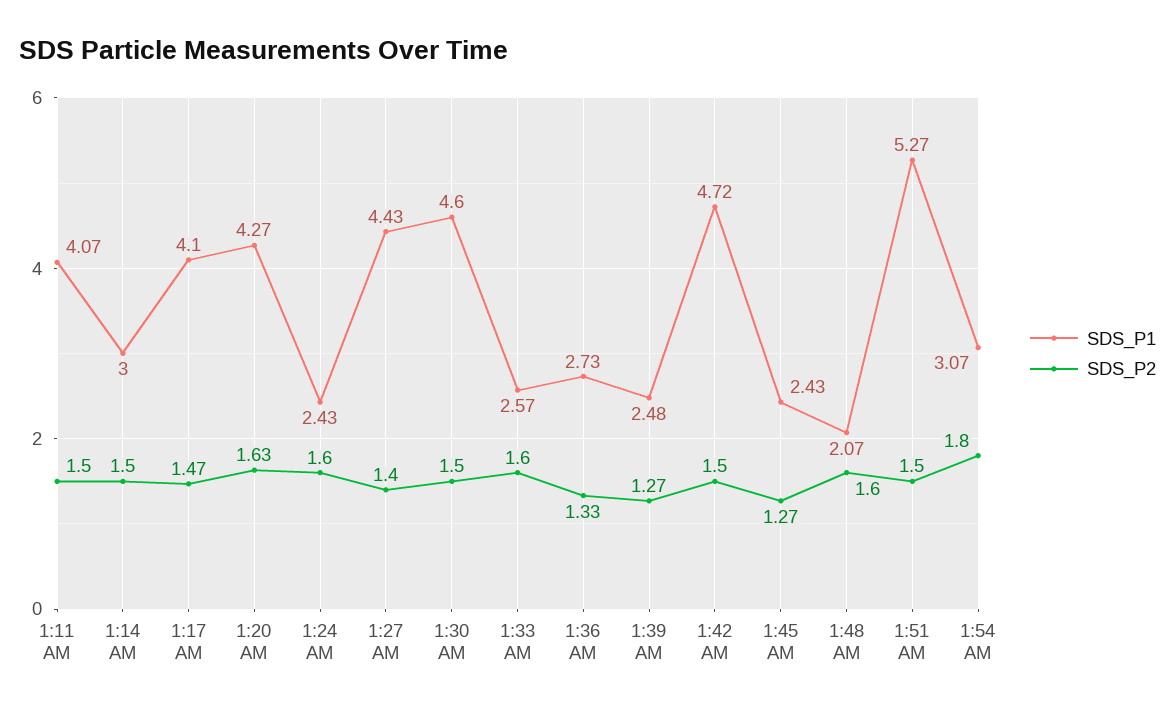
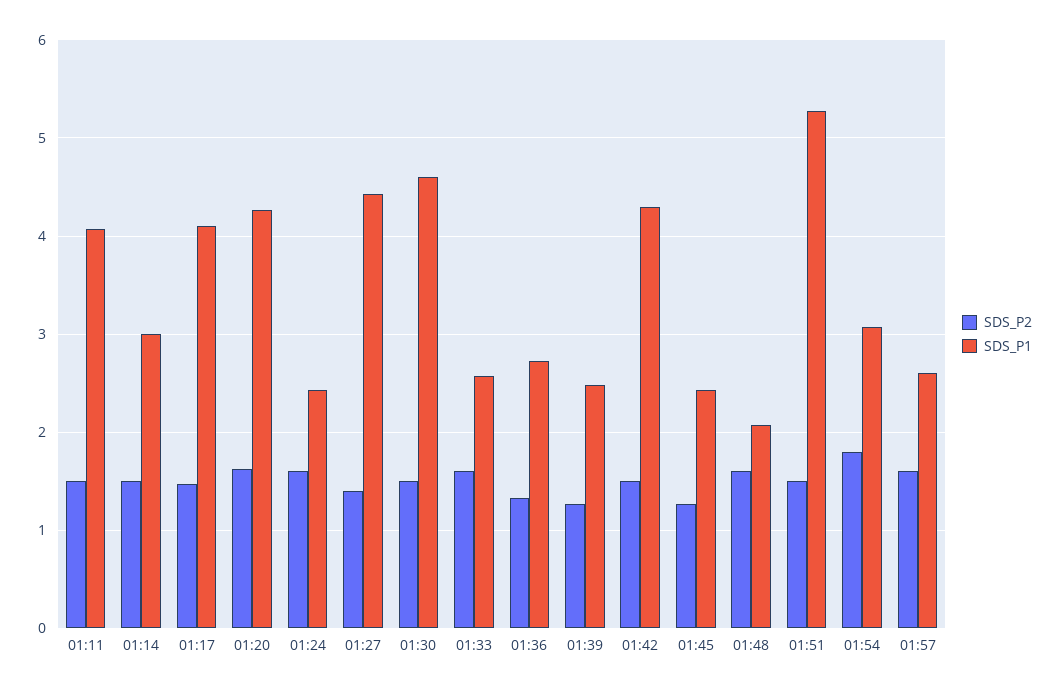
SDS_P1, 1:42 AM: 4.72 -> 4.3
SDS_P2, 01:57: none -> 1.6
SDS_P1, 01:57: none -> 2.6

